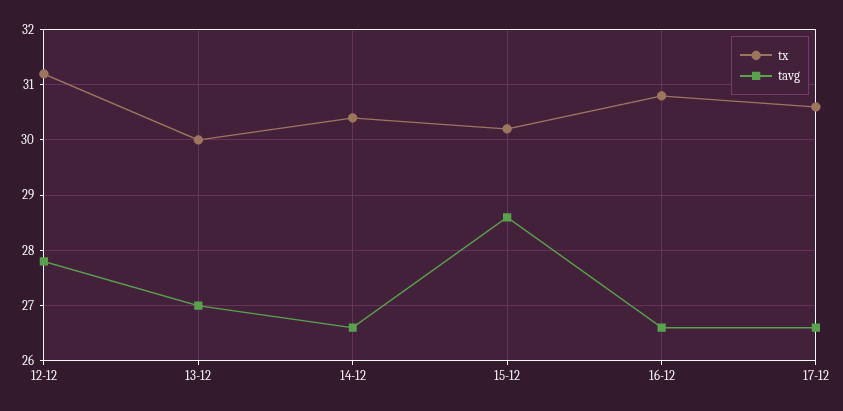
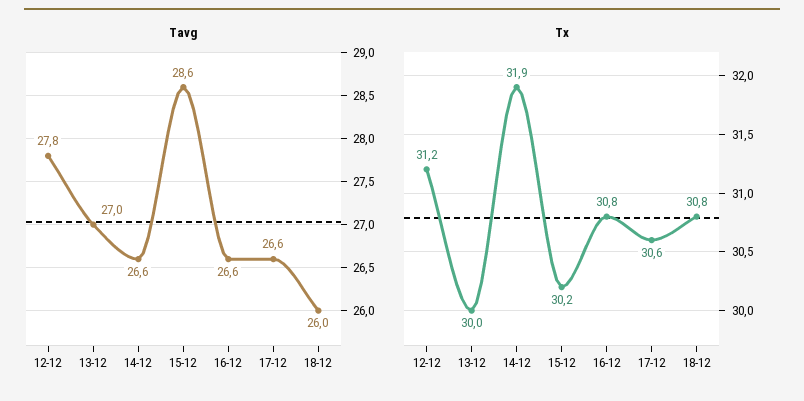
tx, 14-12: 30.5 -> 31.9
tavg, 18-12: none -> 26
tx, 18-12: none -> 30.8

